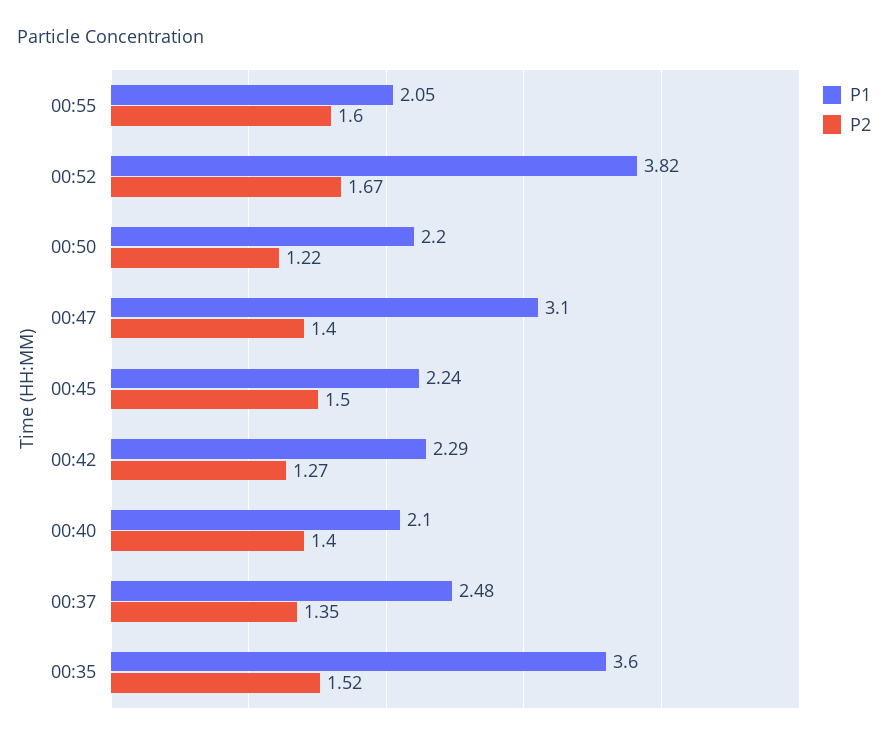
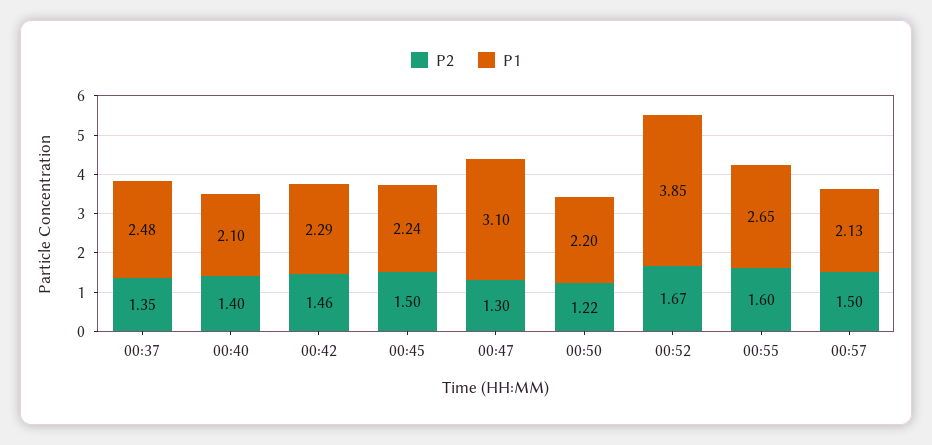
P1, 00:55: 2.05 -> 2.65
P1, 00:52: 3.82 -> 3.85
P2, 00:47: 1.4 -> 1.3
P2, 00:42: 1.27 -> 1.46
P1, 00:35: 3.6 -> none
P2, 00:35: 1.52 -> none
P2, 00:57: none -> 1.5
P1, 00:57: none -> 2.13

